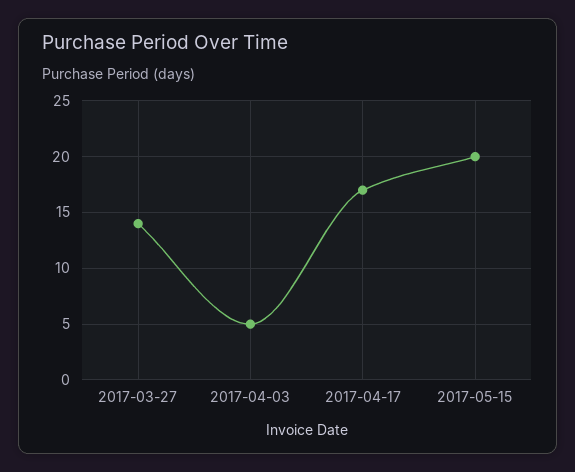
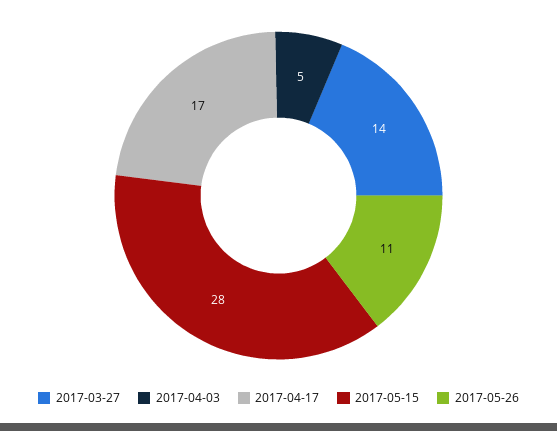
2017-05-15: 20 -> 28
2017-05-26: none -> 11

